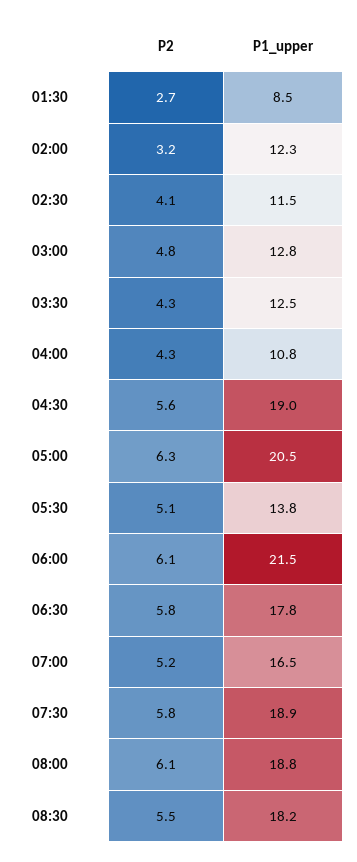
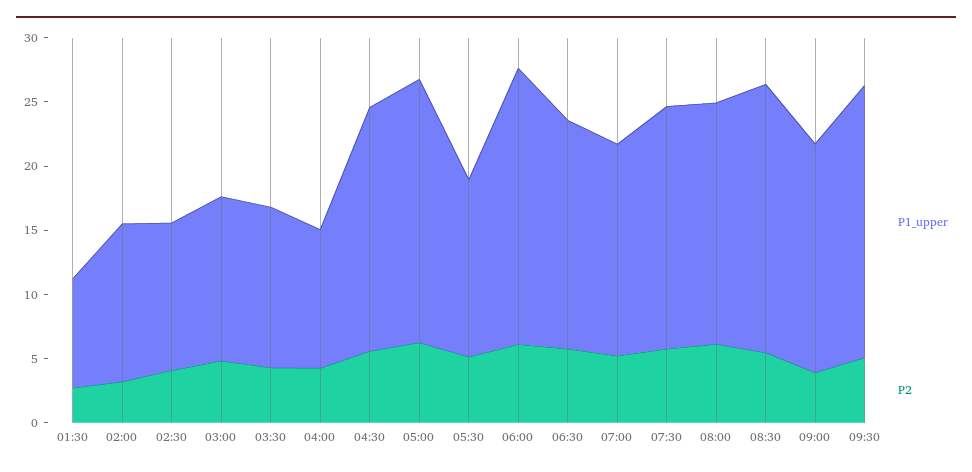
P1_upper, 08:30: 18.2 -> 21
P1_upper, 09:00: none -> 18
P2, 09:00: none -> 4
P1_upper, 09:30: none -> 21
P2, 09:30: none -> 5

